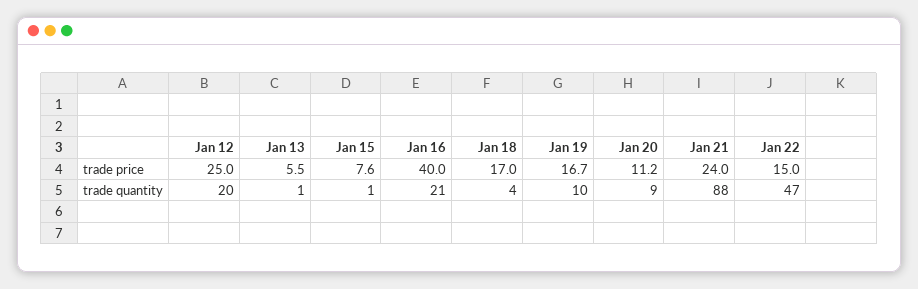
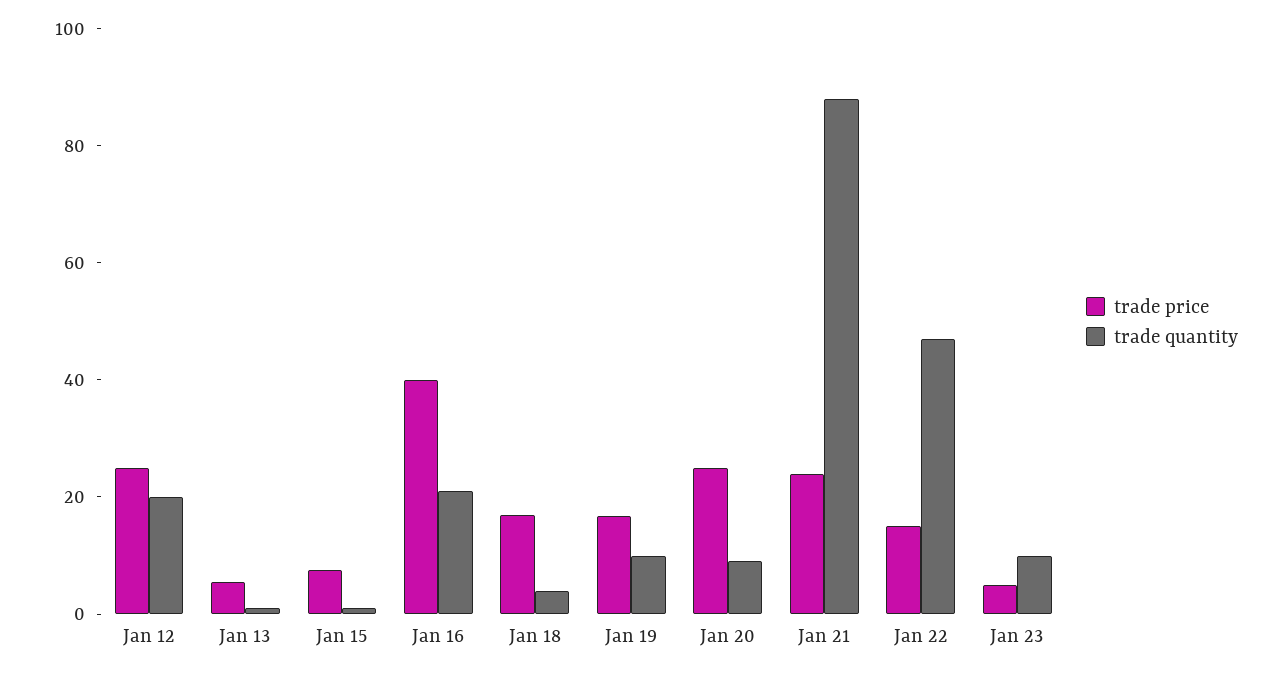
trade price, Jan 20: 11.2 -> 25
trade price, Jan 23: none -> 5
trade quantity, Jan 23: none -> 10

